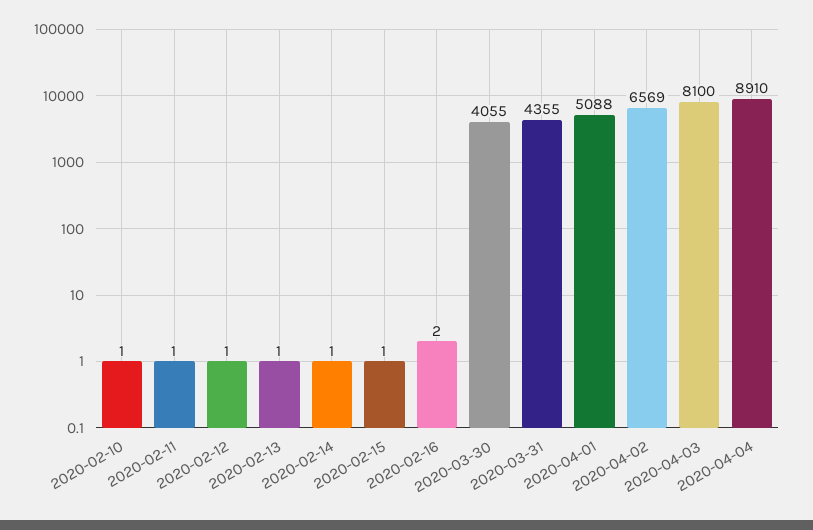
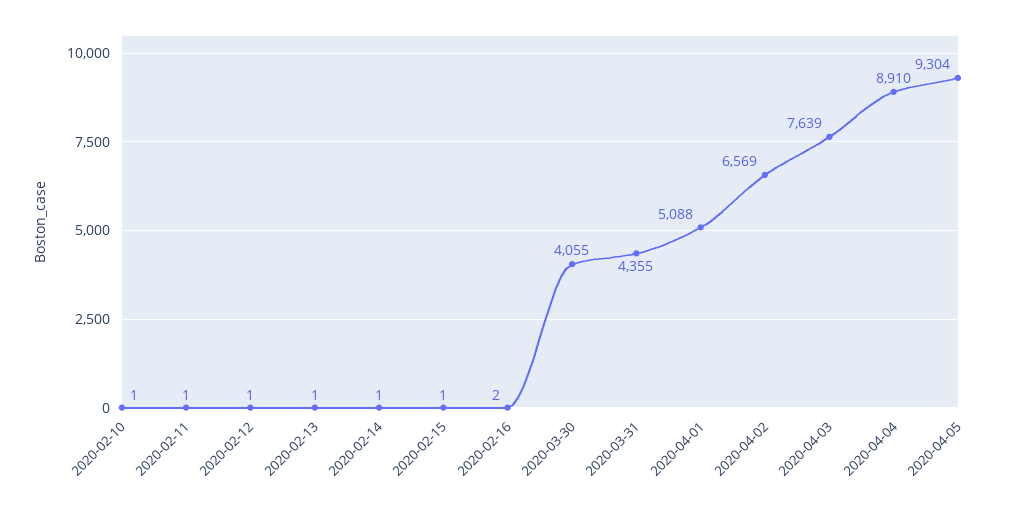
2020-04-03: 8100 -> 7639
2020-04-05: none -> 9304

